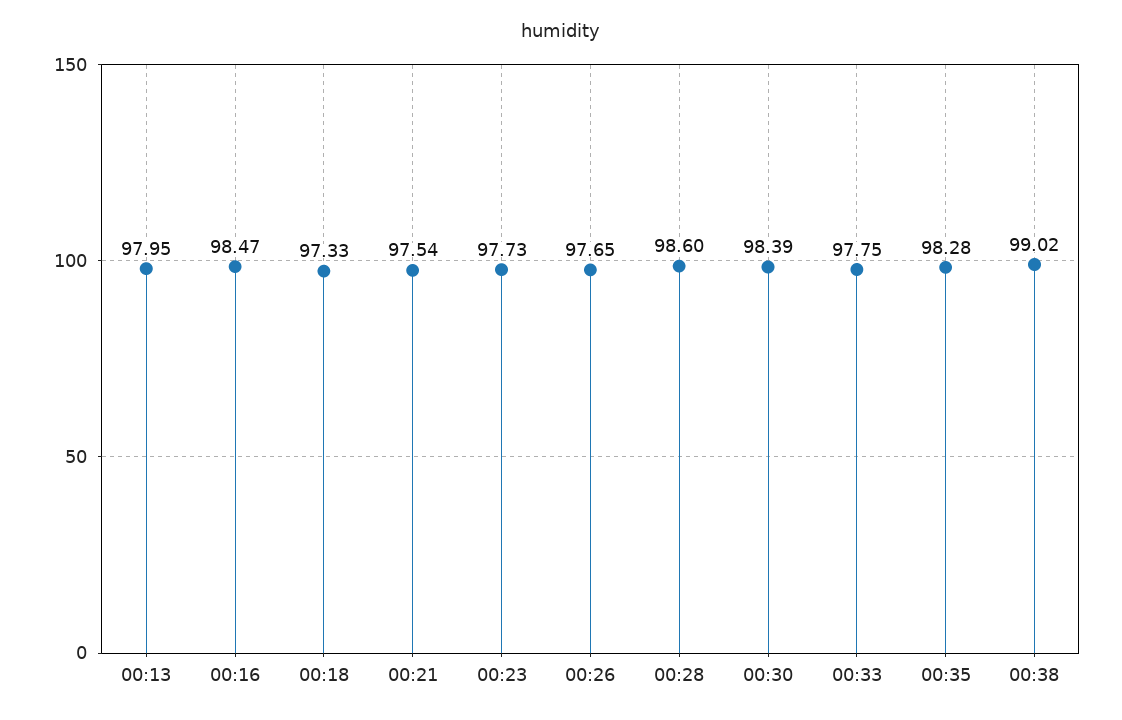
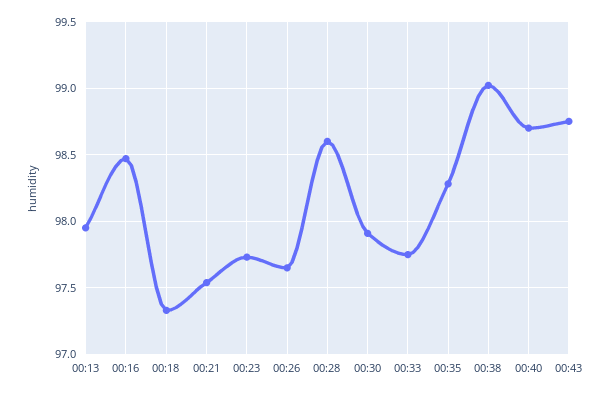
00:30: 98.39 -> 97.9
00:40: none -> 98.7
00:43: none -> 98.75

